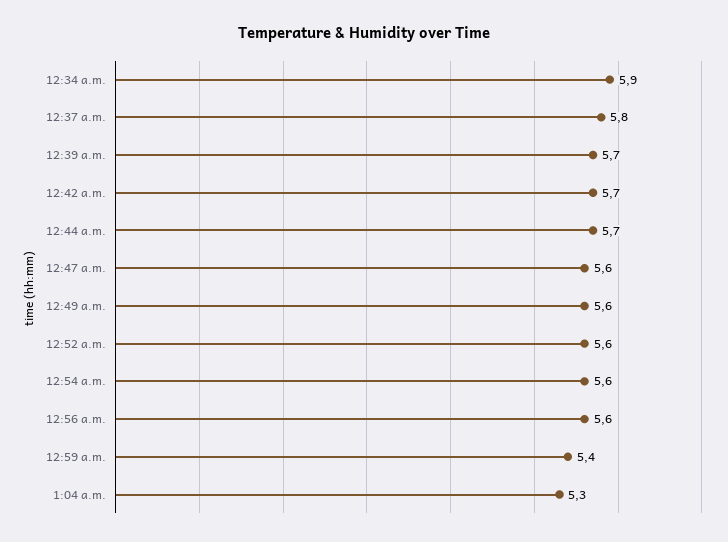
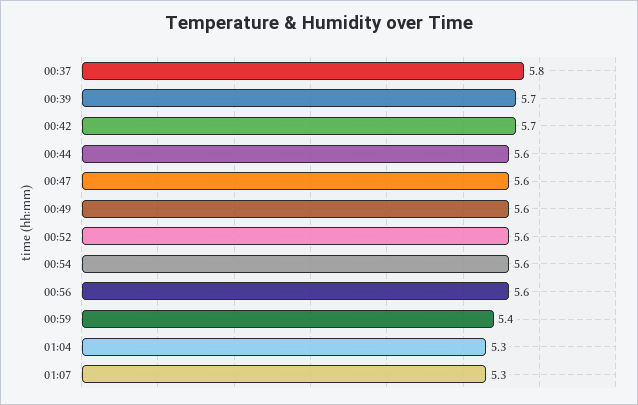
12:34 a.m.: 5.9 -> none
12:44 a.m.: 5.7 -> 5.6
01:07: none -> 5.3

